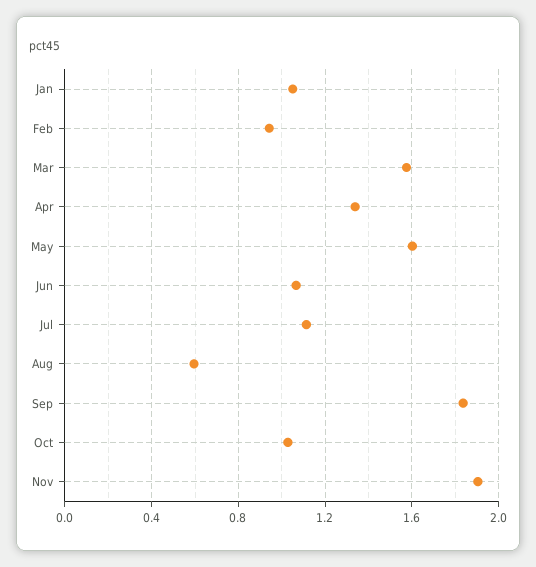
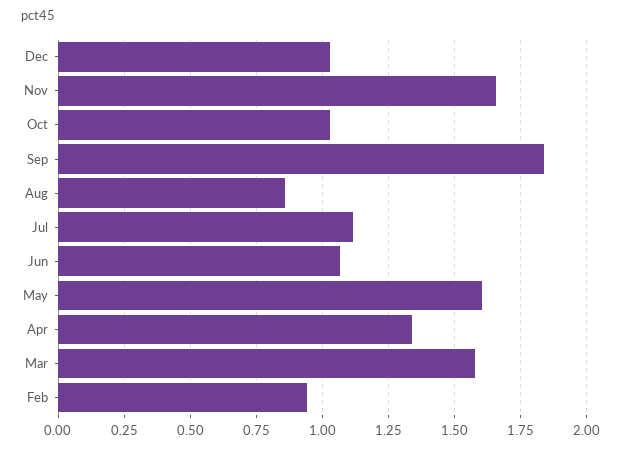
Jan: 1.05 -> none
Aug: 0.6 -> 0.85
Nov: 1.9 -> 1.65
Dec: none -> 1.025

